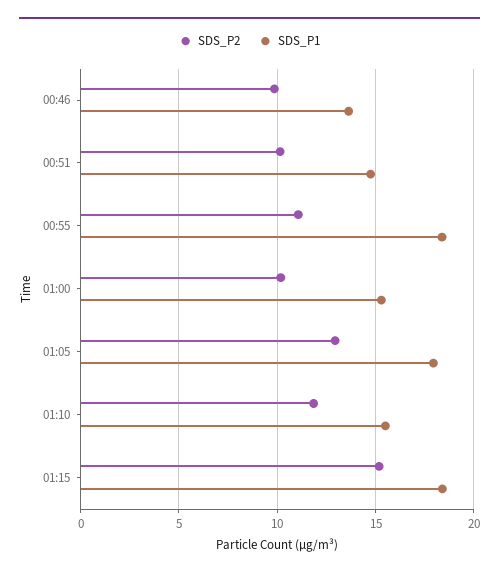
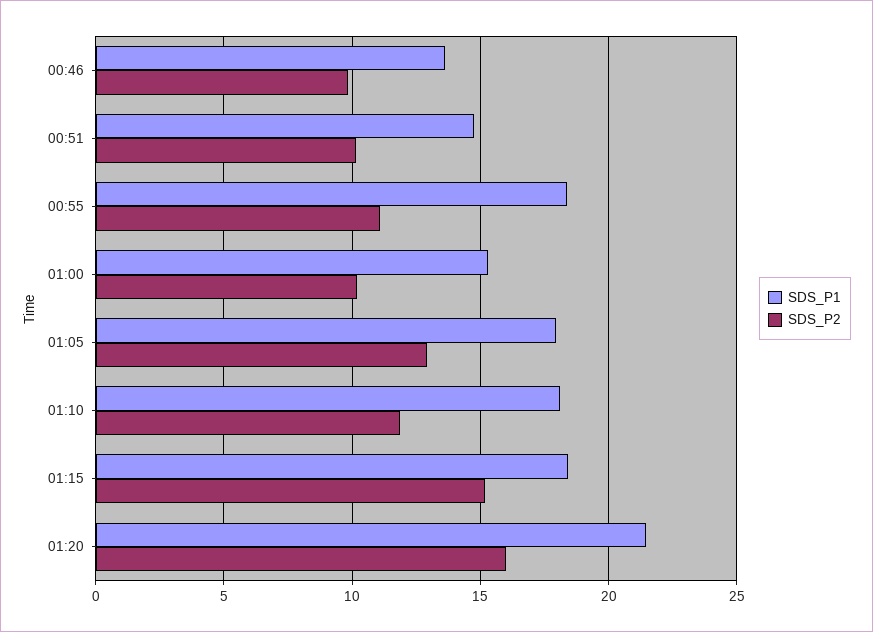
SDS_P1, 01:10: 15.5 -> 18
SDS_P1, 01:20: none -> 21.5
SDS_P2, 01:20: none -> 16

